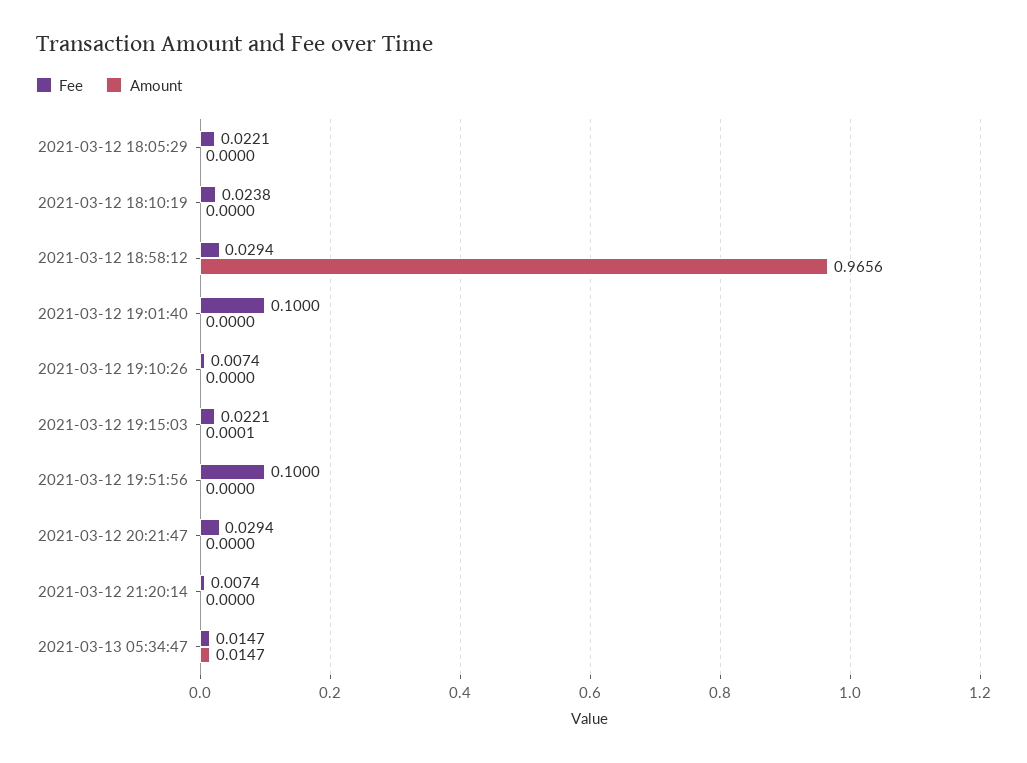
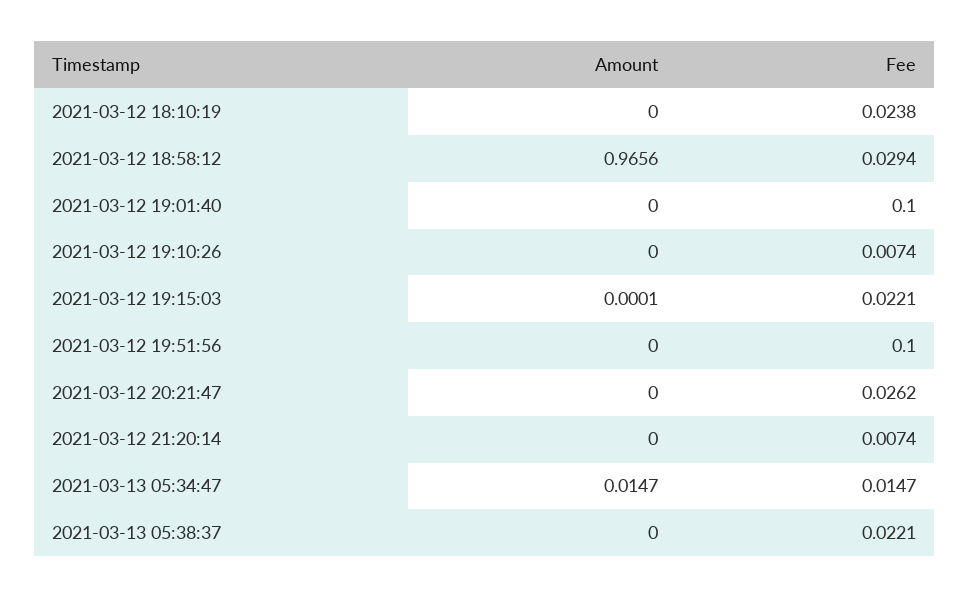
Fee, 2021-03-12 18:05:29: 0.0221 -> none
Amount, 2021-03-12 18:05:29: 0 -> none
Fee, 2021-03-12 20:21:47: 0.0294 -> 0.0262
Amount, 2021-03-13 05:38:37: none -> 0
Fee, 2021-03-13 05:38:37: none -> 0.0221

